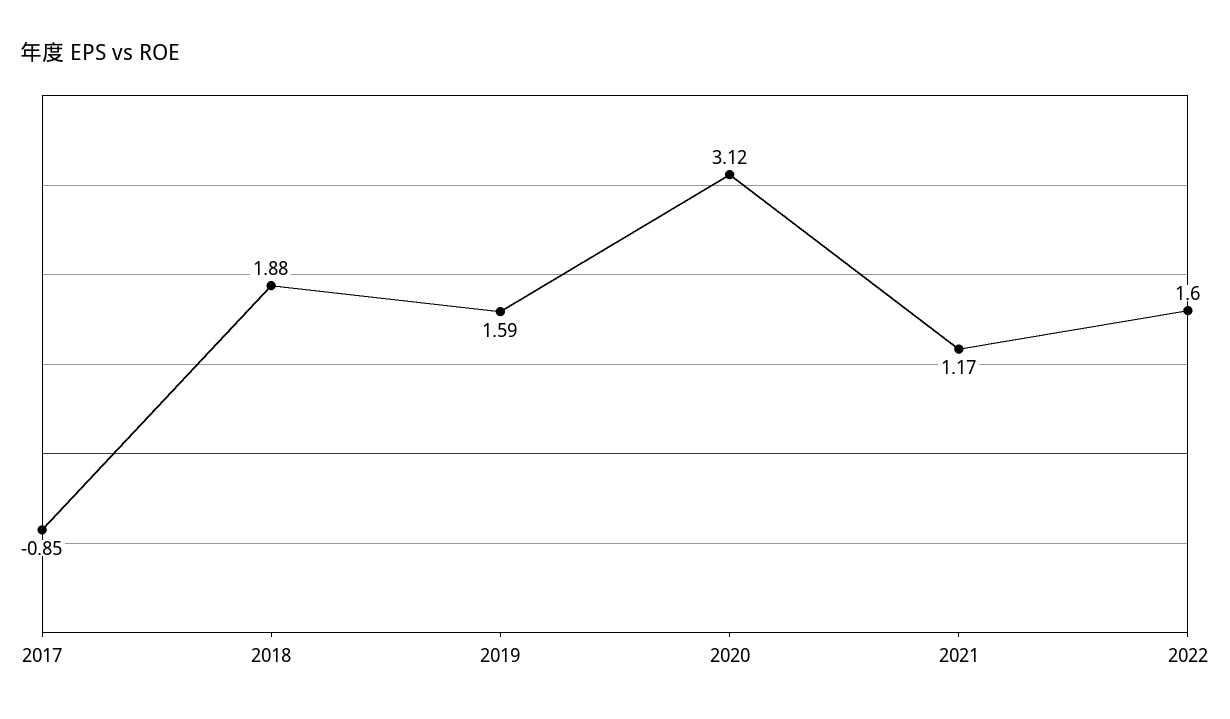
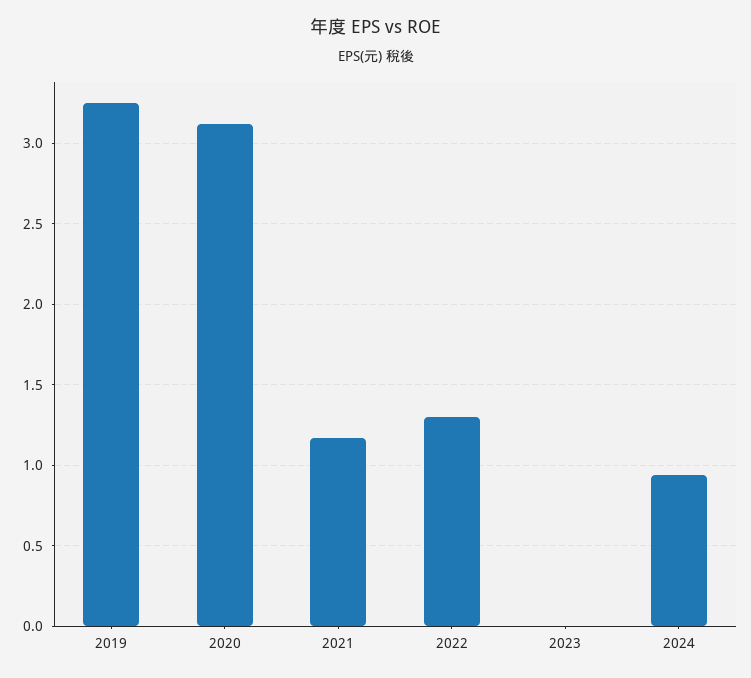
2017: -0.85 -> none
2018: 1.88 -> none
2019: 1.59 -> 3.25
2022: 1.6 -> 1.3
2023: none -> 0
2024: none -> 0.95

